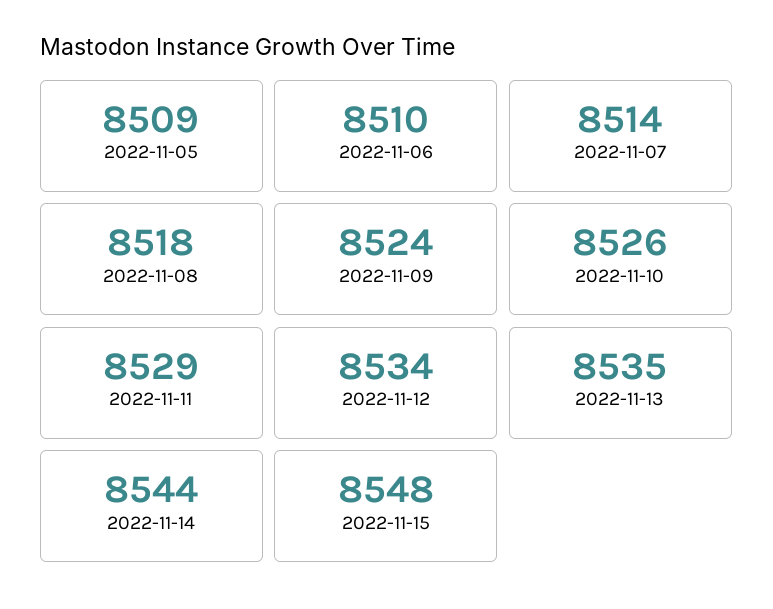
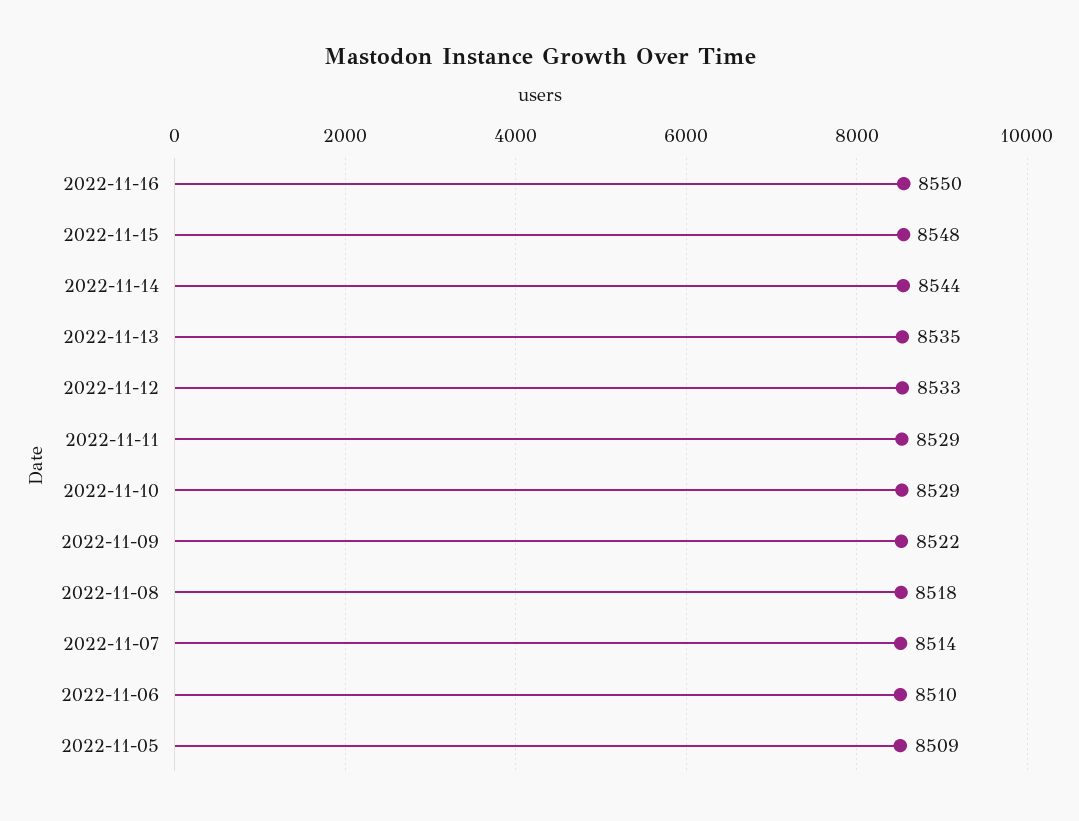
2022-11-09: 8524 -> 8522
2022-11-10: 8526 -> 8529
2022-11-12: 8534 -> 8533
2022-11-16: none -> 8550

